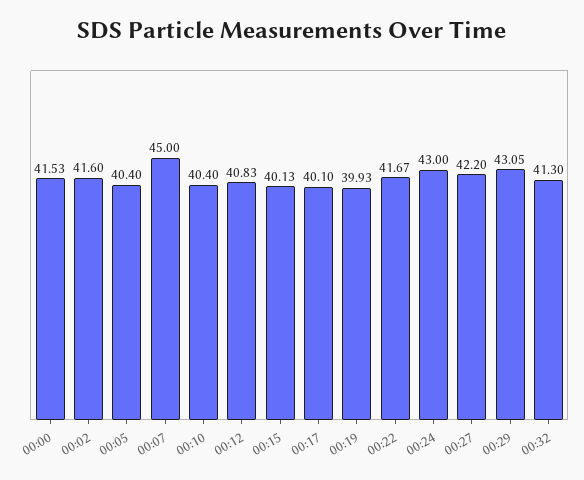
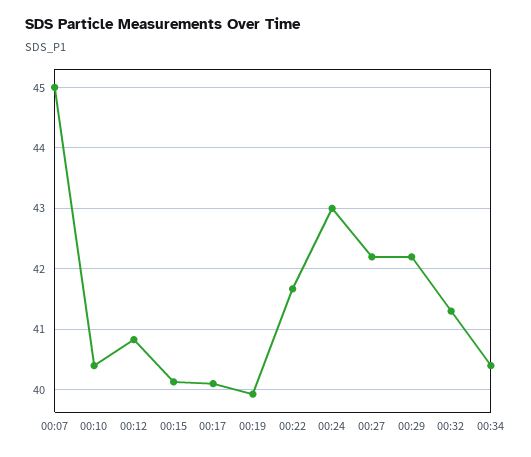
00:00: 41.53 -> none
00:02: 41.6 -> none
00:05: 40.4 -> none
00:29: 43.05 -> 42.2
00:34: none -> 40.4

